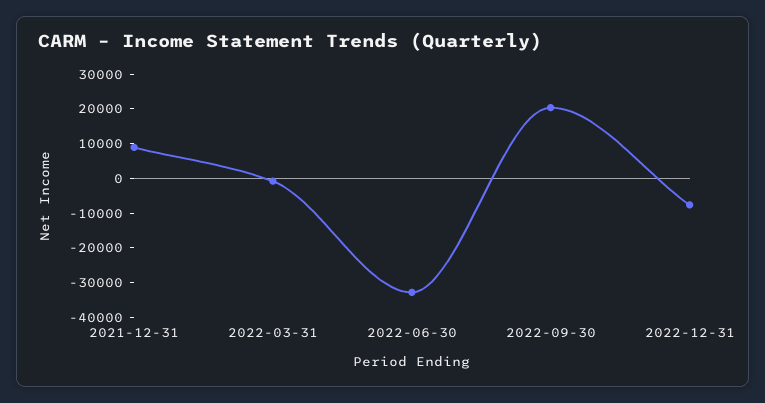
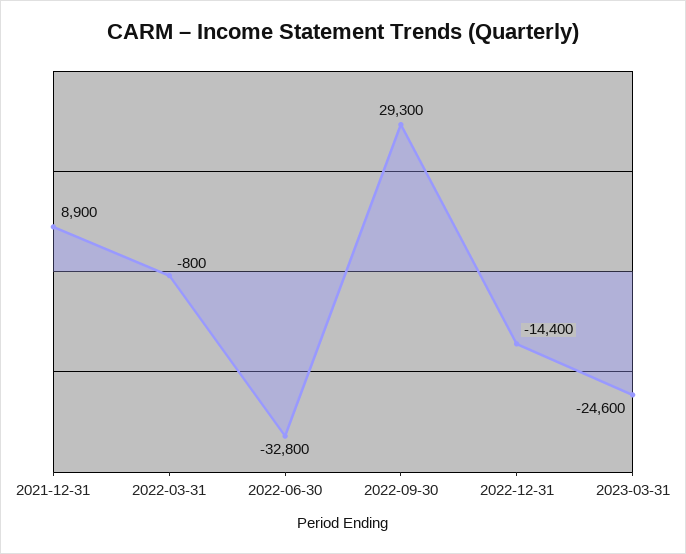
2022-09-30: 20000 -> 29300
2022-12-31: -7500 -> -14400
2023-03-31: none -> -24600

